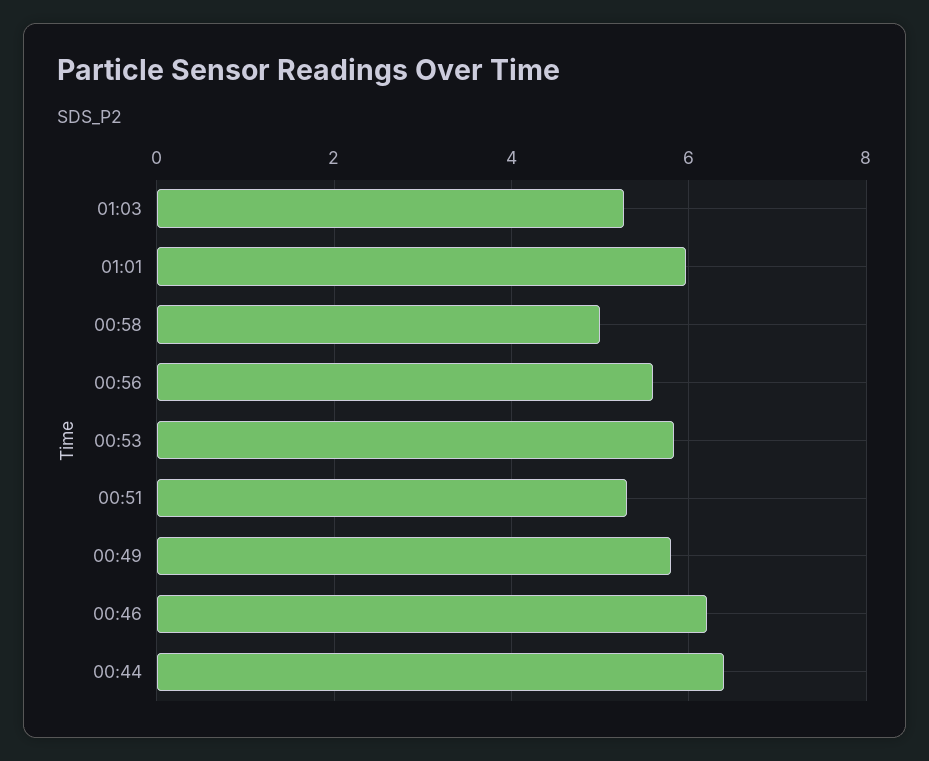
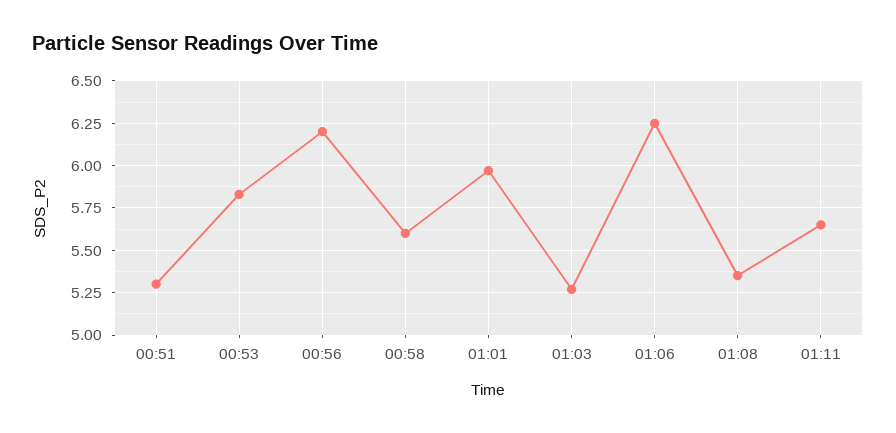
00:58: 5 -> 5.6
00:56: 5.6 -> 6.2
00:49: 5.8 -> none
00:46: 6.2 -> none
00:44: 6.4 -> none
01:06: none -> 6.25
01:08: none -> 5.35
01:11: none -> 5.65

